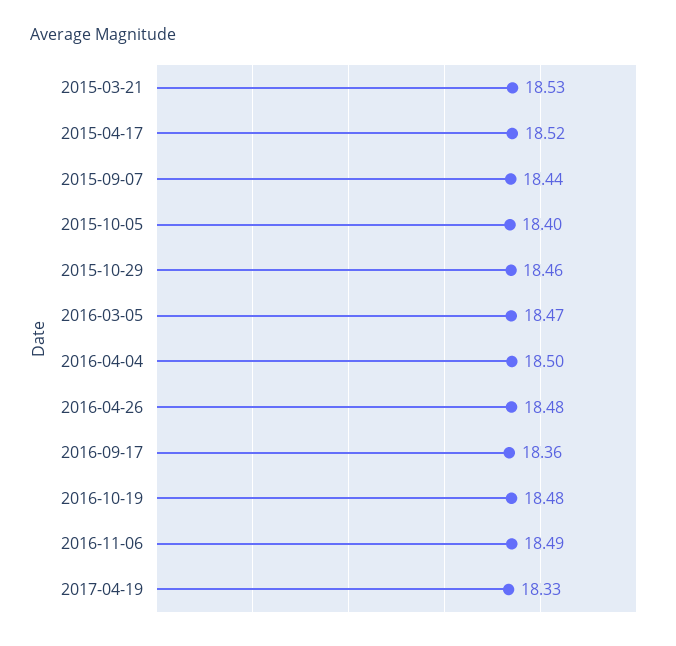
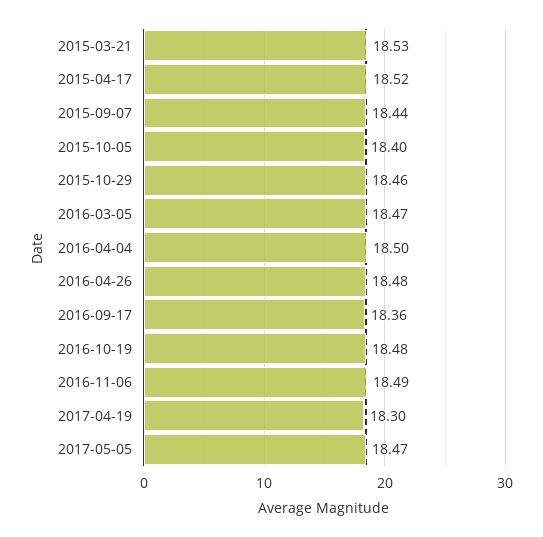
2017-04-19: 18.33 -> 18.3
2017-05-05: none -> 18.47

